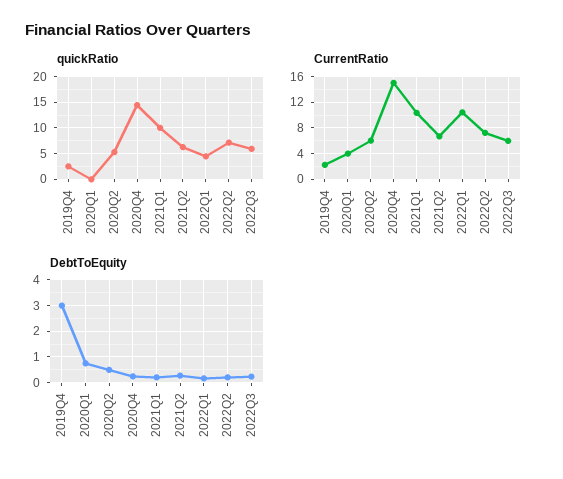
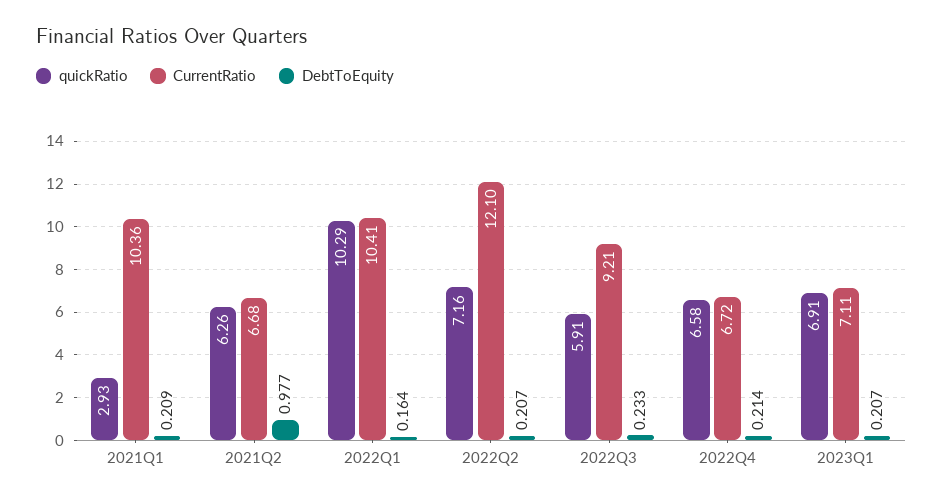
quickRatio, 2019Q4: 2.5 -> none
quickRatio, 2020Q1: 0 -> none
quickRatio, 2020Q2: 5 -> none
quickRatio, 2020Q4: 15 -> none
quickRatio, 2021Q1: 10 -> 2.93
quickRatio, 2022Q1: 5 -> 10.29
CurrentRatio, 2019Q4: 2 -> none
CurrentRatio, 2020Q1: 4 -> none
CurrentRatio, 2020Q2: 6 -> none
CurrentRatio, 2020Q4: 15 -> none
CurrentRatio, 2022Q2: 7 -> 12.1
CurrentRatio, 2022Q3: 6 -> 9.21
DebtToEquity, 2019Q4: 3 -> none
DebtToEquity, 2020Q1: 0.75 -> none
DebtToEquity, 2020Q2: 0.5 -> none
DebtToEquity, 2020Q4: 0.25 -> none
DebtToEquity, 2021Q2: 0.25 -> 0.977
quickRatio, 2022Q4: none -> 6.58
CurrentRatio, 2022Q4: none -> 6.72
DebtToEquity, 2022Q4: none -> 0.214
quickRatio, 2023Q1: none -> 6.91
CurrentRatio, 2023Q1: none -> 7.11
DebtToEquity, 2023Q1: none -> 0.207

